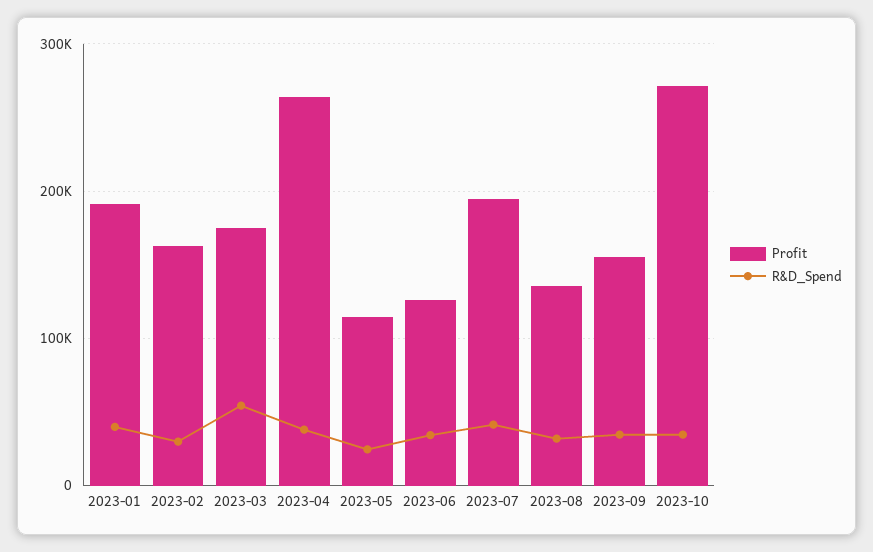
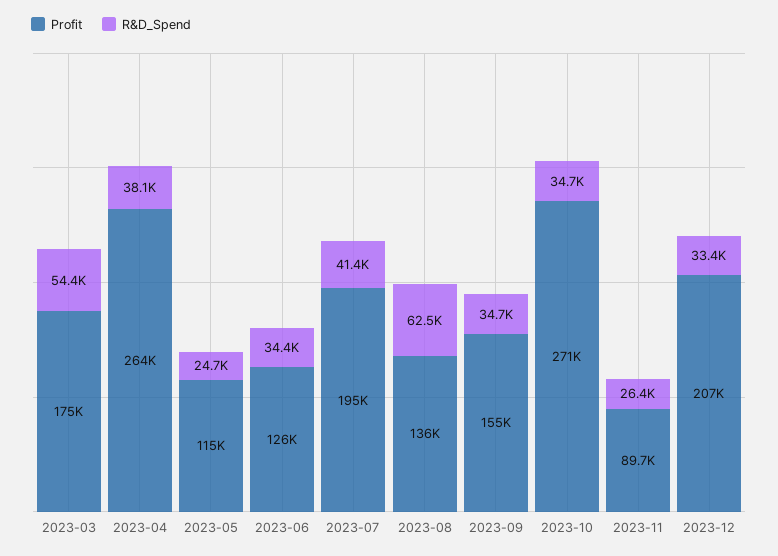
Profit, 2023-01: 190000 -> none
R&D_Spend, 2023-01: 40000 -> none
Profit, 2023-02: 160000 -> none
R&D_Spend, 2023-02: 30000 -> none
R&D_Spend, 2023-08: 30000 -> 62500
Profit, 2023-11: none -> 89700
R&D_Spend, 2023-11: none -> 26400
Profit, 2023-12: none -> 207000
R&D_Spend, 2023-12: none -> 33400

